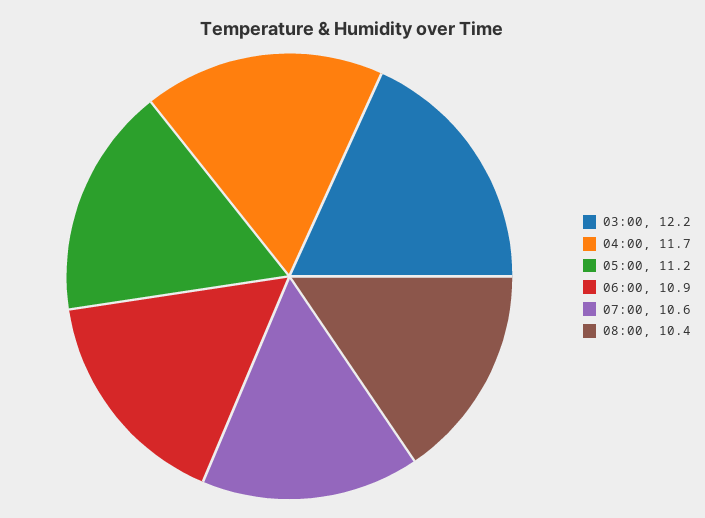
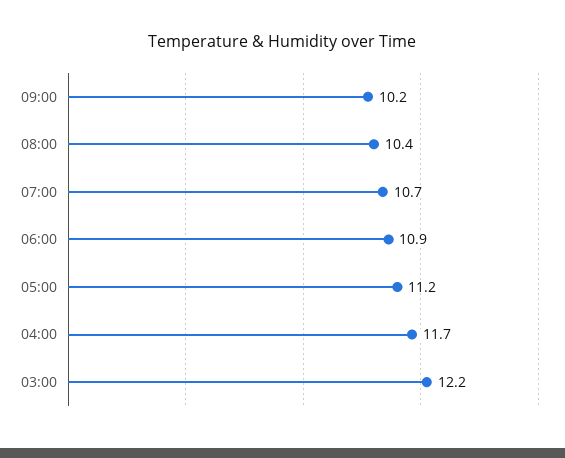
07:00: 10.6 -> 10.7
09:00: none -> 10.2

